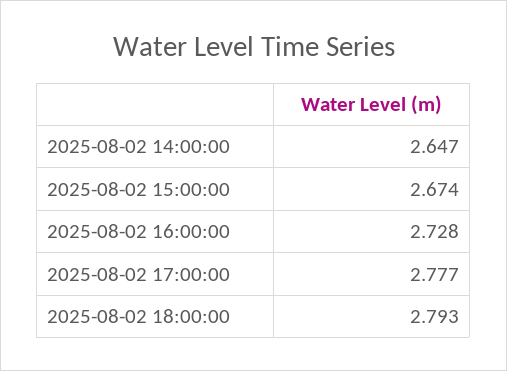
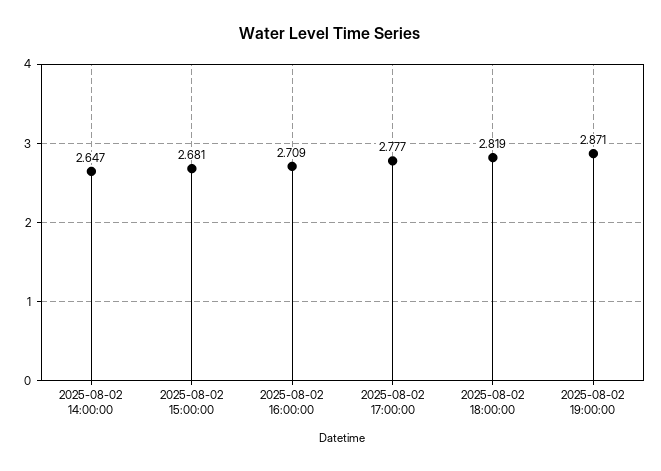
2025-08-02 15:00:00: 2.674 -> 2.681
2025-08-02 16:00:00: 2.728 -> 2.709
2025-08-02 18:00:00: 2.793 -> 2.819
2025-08-02 19:00:00: none -> 2.871

